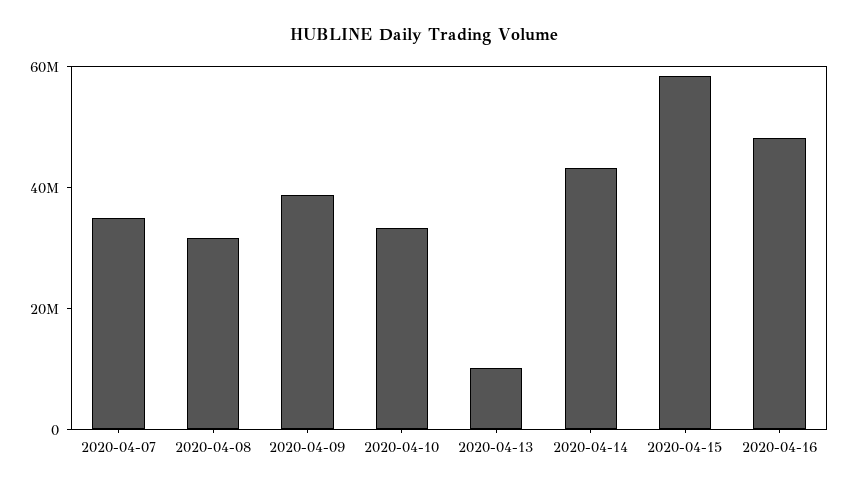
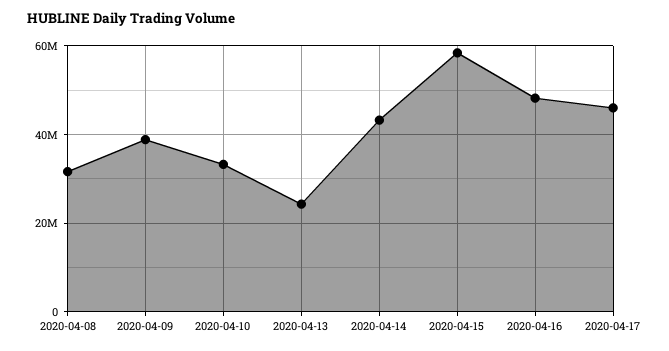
2020-04-07: 35000000 -> none
2020-04-13: 10000000 -> 24000000
2020-04-17: none -> 46000000

